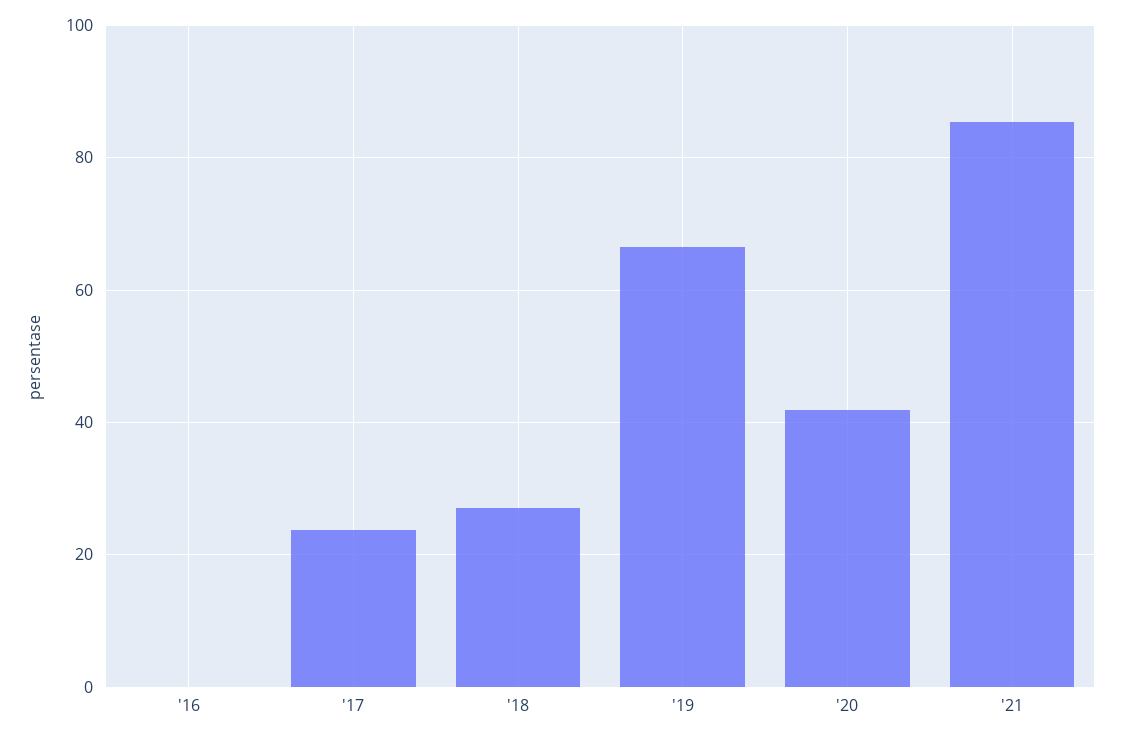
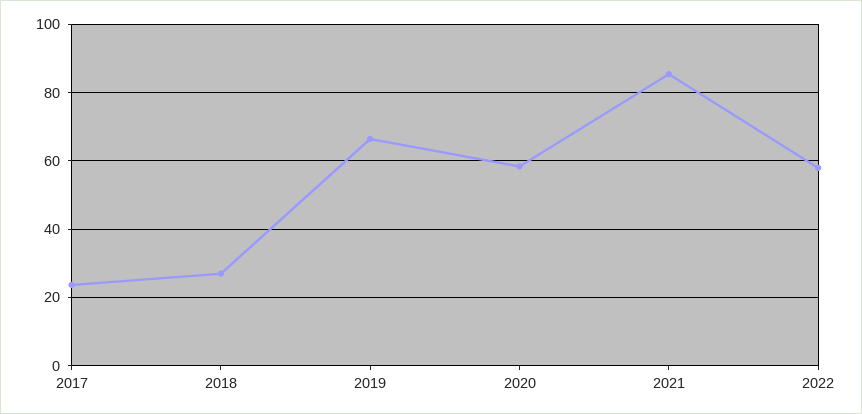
'16: 0 -> none
'20: 42 -> 58
2022: none -> 58

